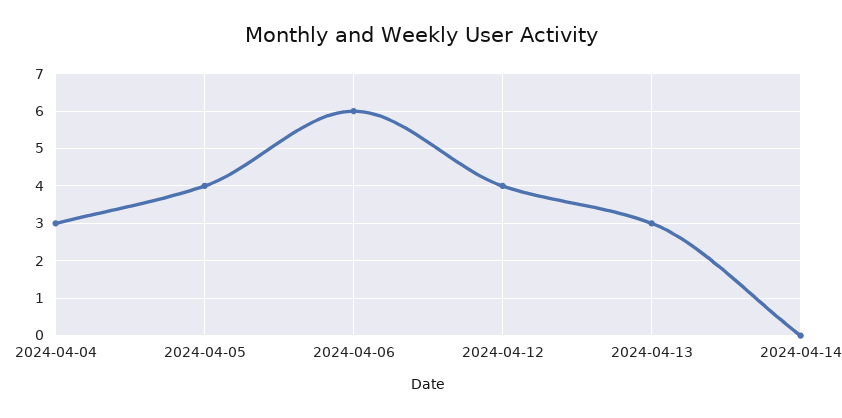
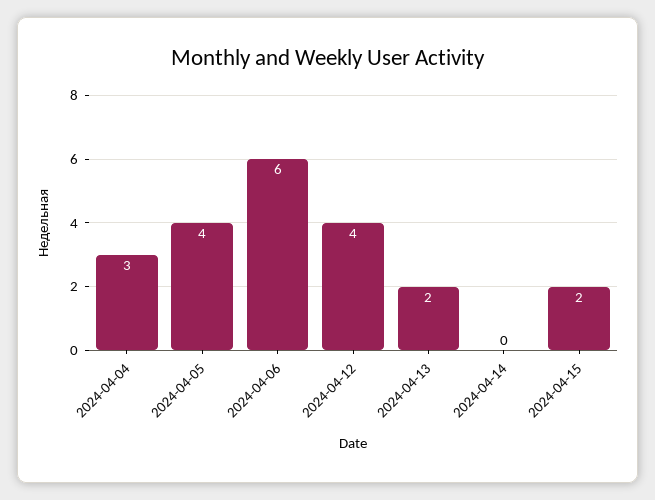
2024-04-13: 3 -> 2
2024-04-15: none -> 2

